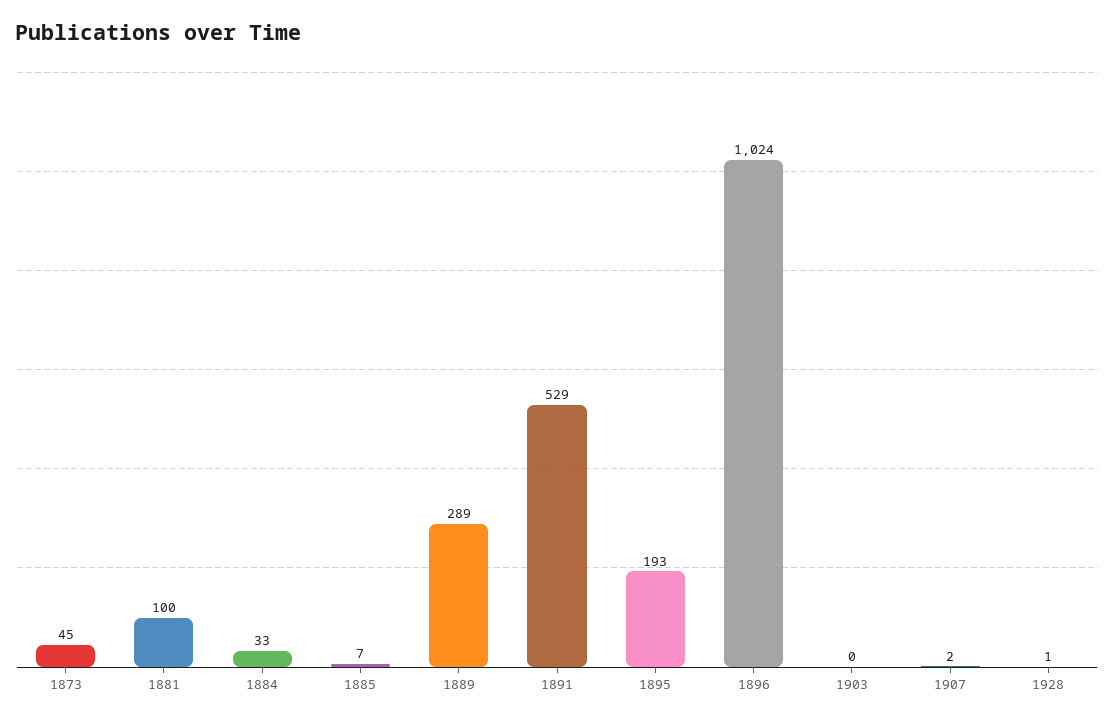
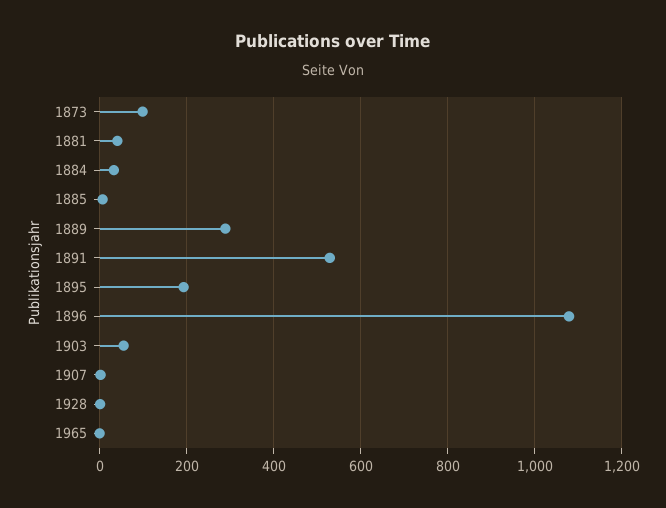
1873: 45 -> 100
1881: 100 -> 40
1896: 1024 -> 1080
1903: 0 -> 60
1965: none -> 0

